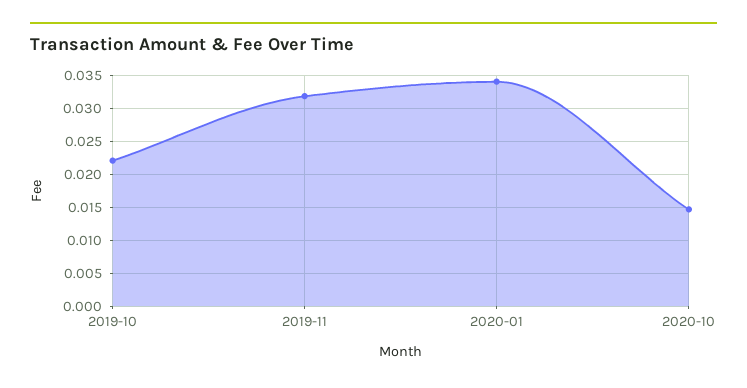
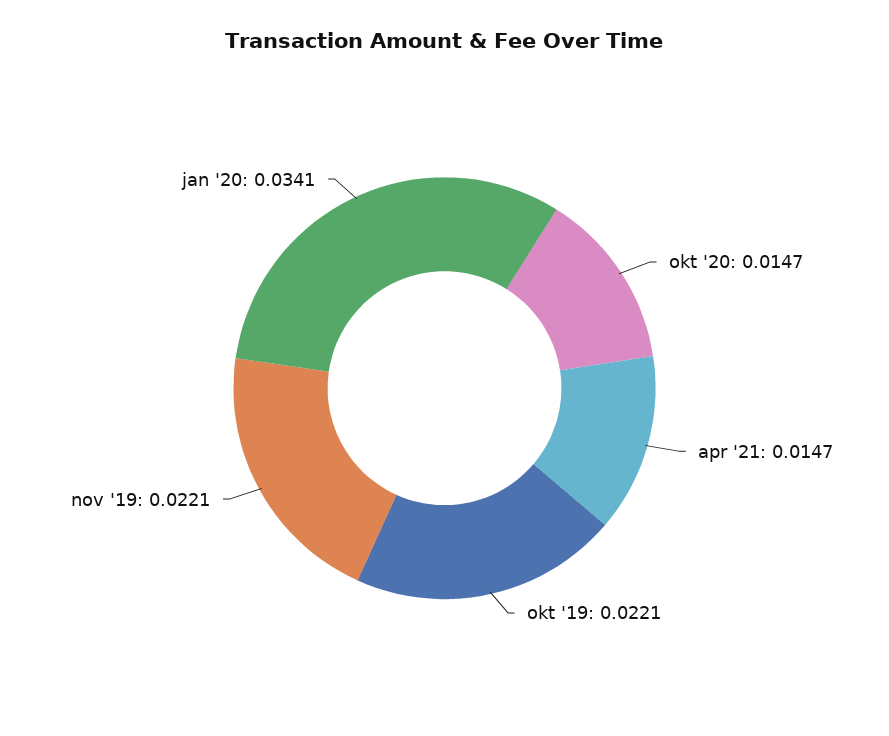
2019-11: 0.032 -> 0.0221
apr '21: none -> 0.0147

